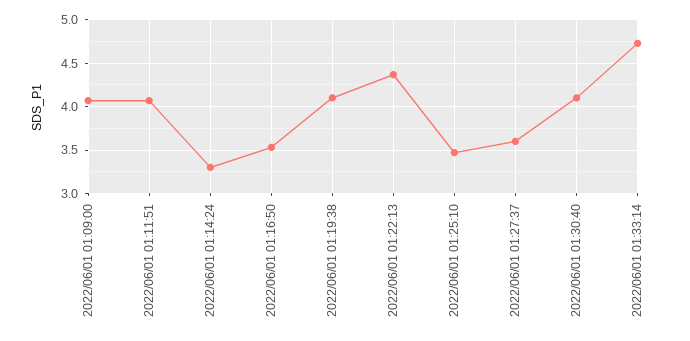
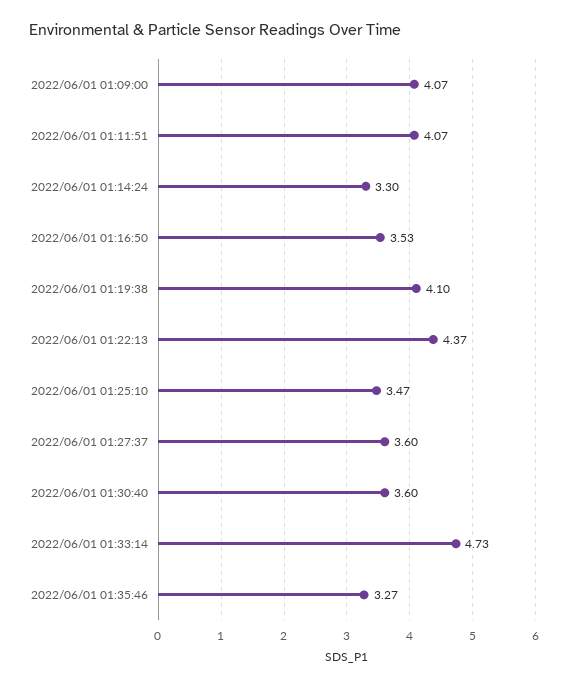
2022/06/01 01:30:40: 4.1 -> 3.6
2022/06/01 01:35:46: none -> 3.27

